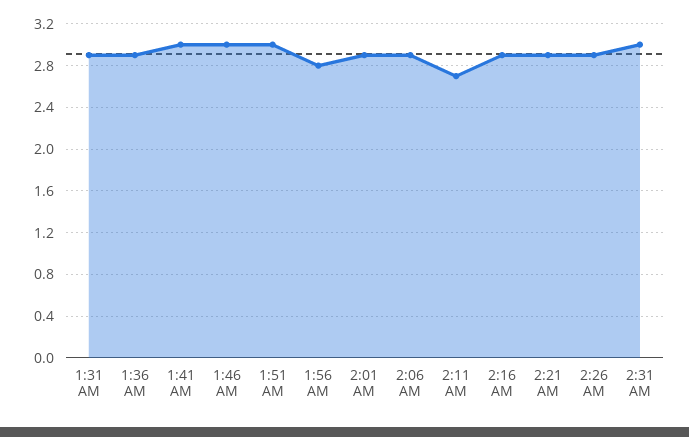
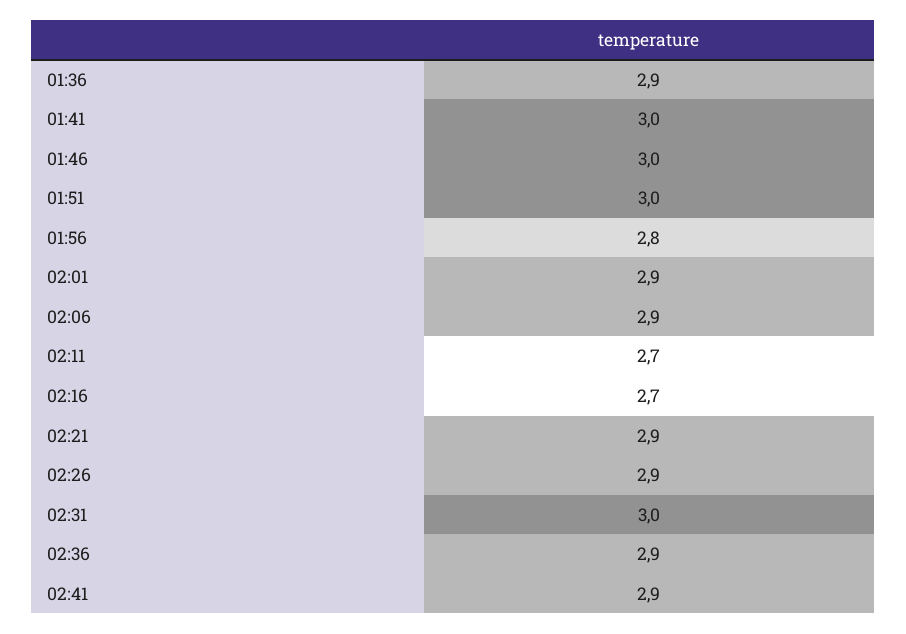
1:31 AM: 2.9 -> none
2:16 AM: 2.9 -> 2.7
02:36: none -> 2.9
02:41: none -> 2.9

